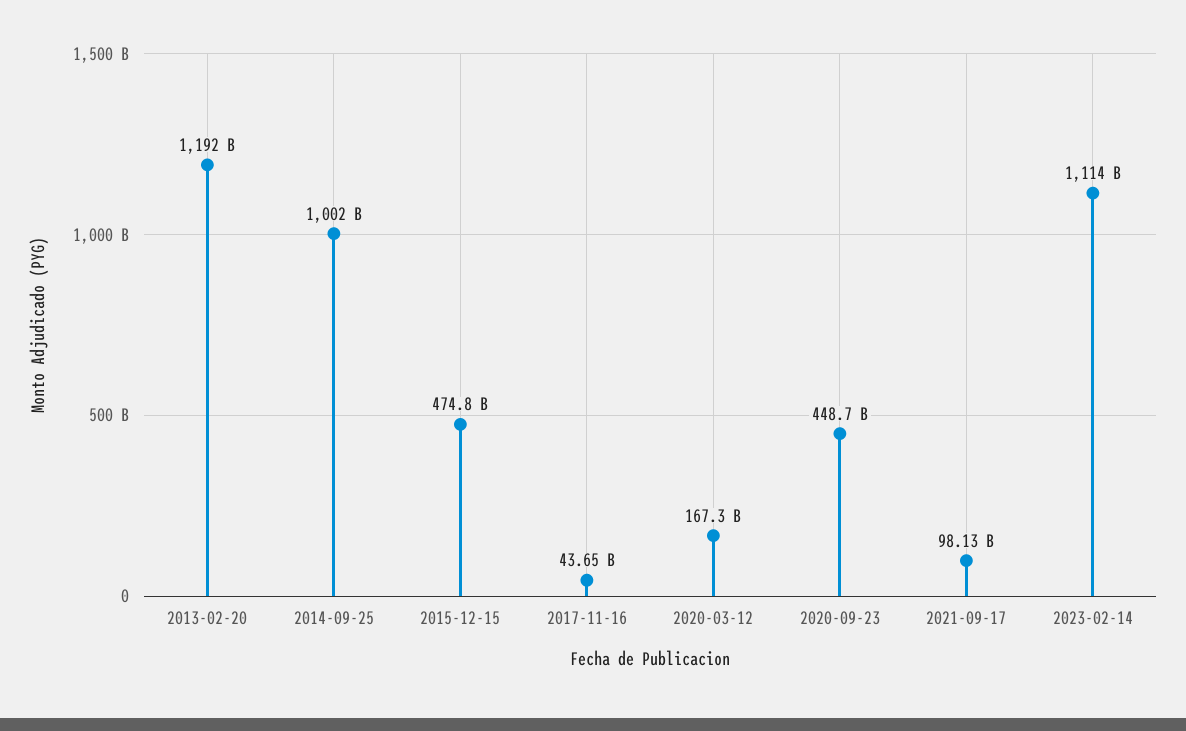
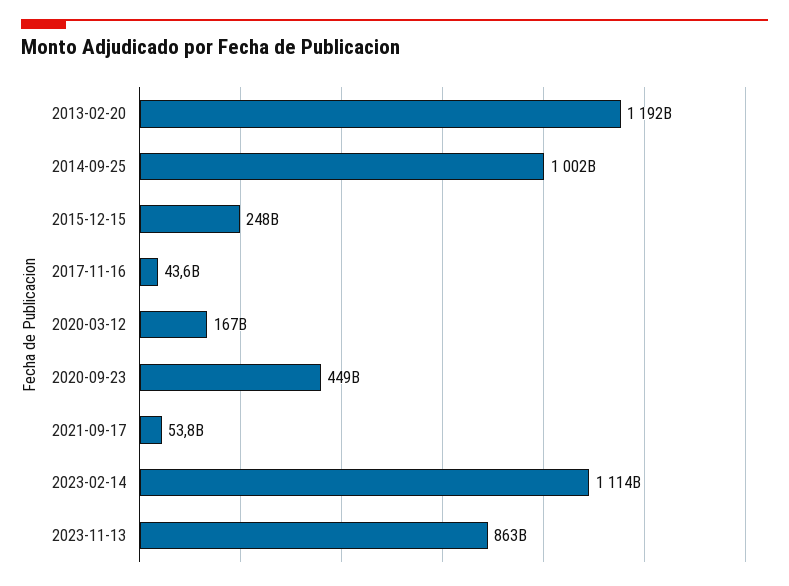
2015-12-15: 474800000000 -> 248000000000
2021-09-17: 98130000000 -> 53800000000
2023-11-13: none -> 863000000000

